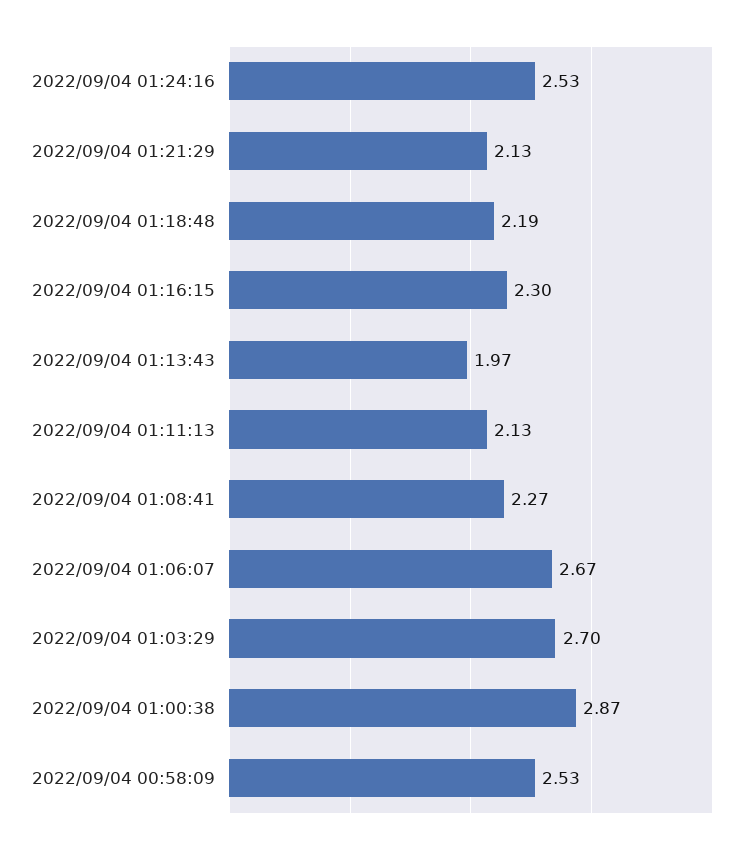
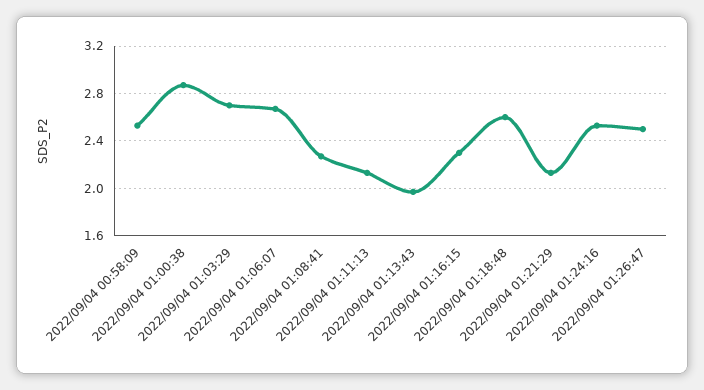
2022/09/04 01:18:48: 2.19 -> 2.6
2022/09/04 01:26:47: none -> 2.5

